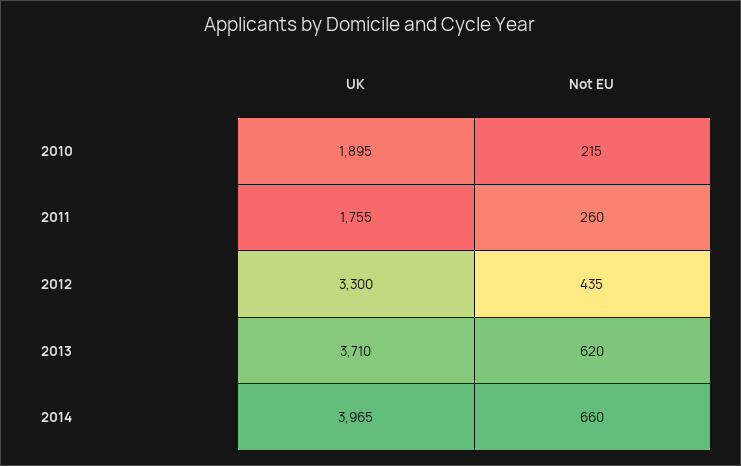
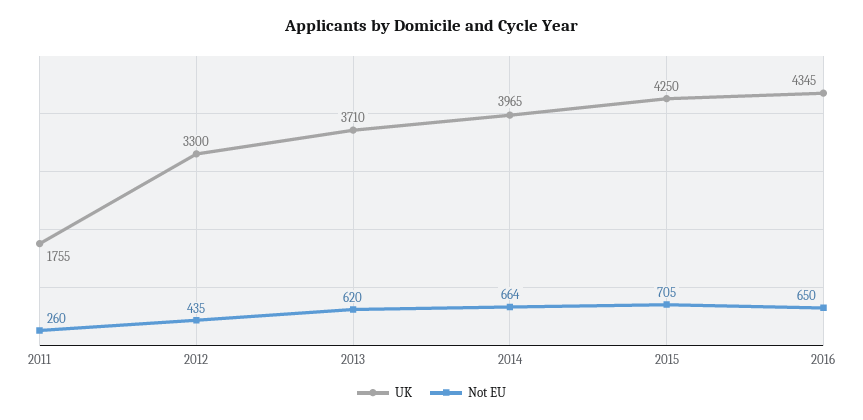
UK, 2010: 1895 -> none
Not EU, 2010: 215 -> none
Not EU, 2014: 660 -> 664
UK, 2015: none -> 4250
Not EU, 2015: none -> 705
UK, 2016: none -> 4345
Not EU, 2016: none -> 650

